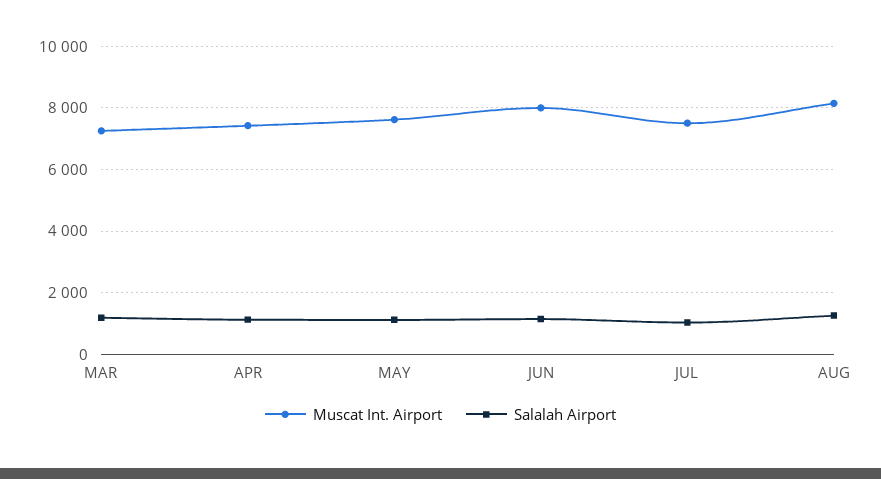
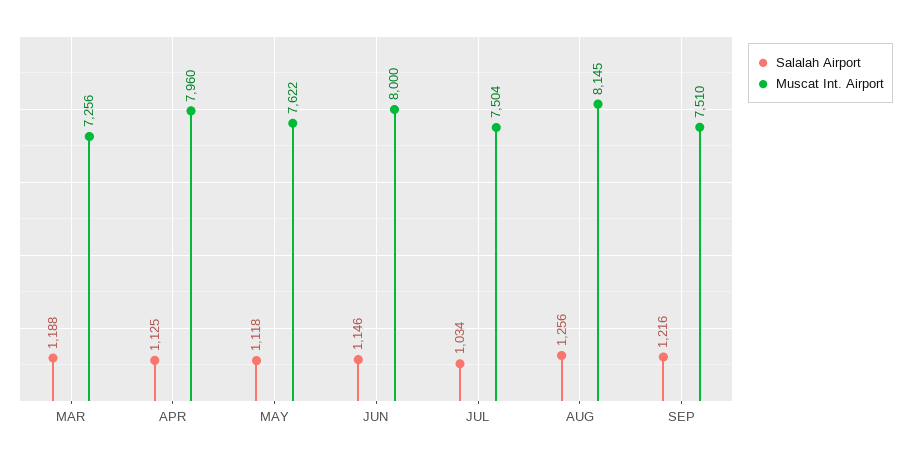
Muscat Int. Airport, APR: 7400 -> 7960
Salalah Airport, SEP: none -> 1216
Muscat Int. Airport, SEP: none -> 7510

